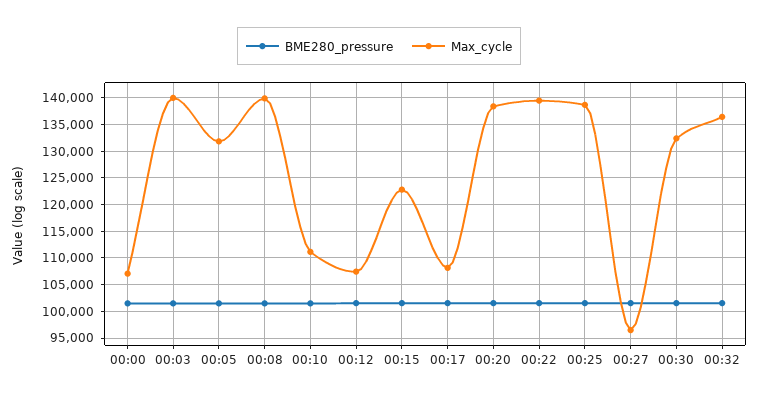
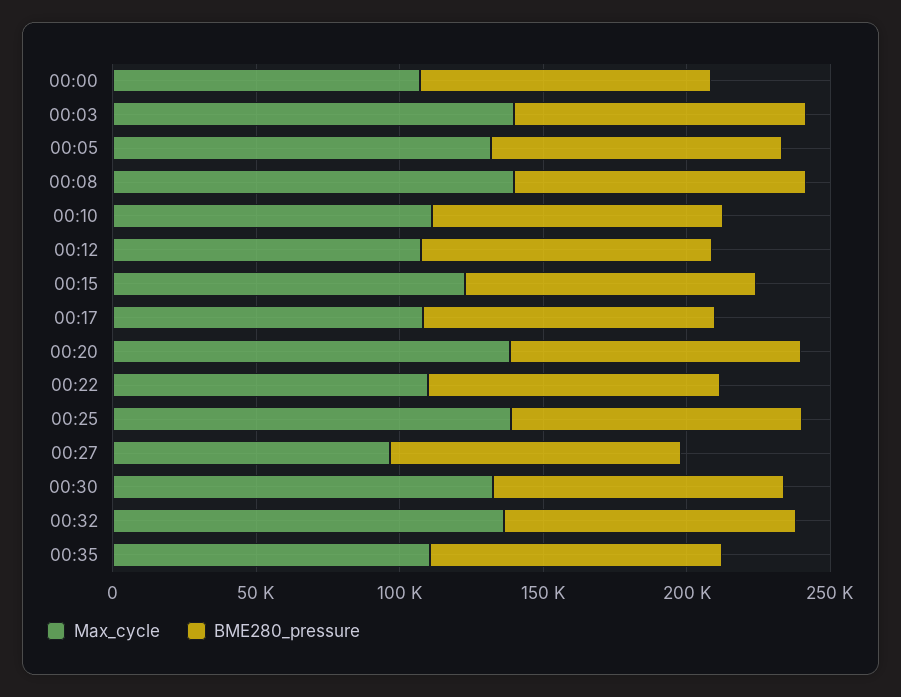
Max_cycle, 00:22: 140000 -> 110000
Max_cycle, 00:35: none -> 110000
BME280_pressure, 00:35: none -> 100000

